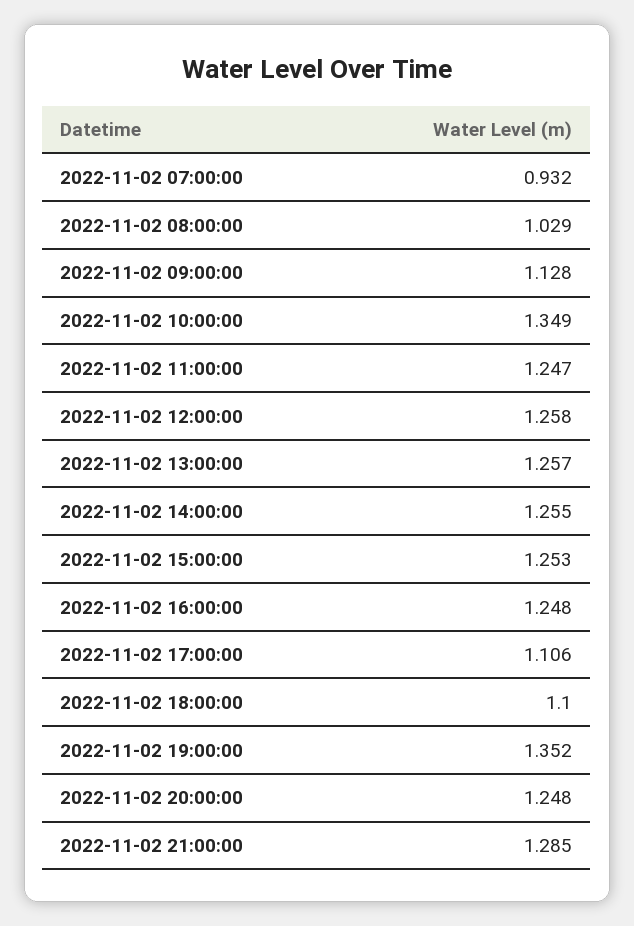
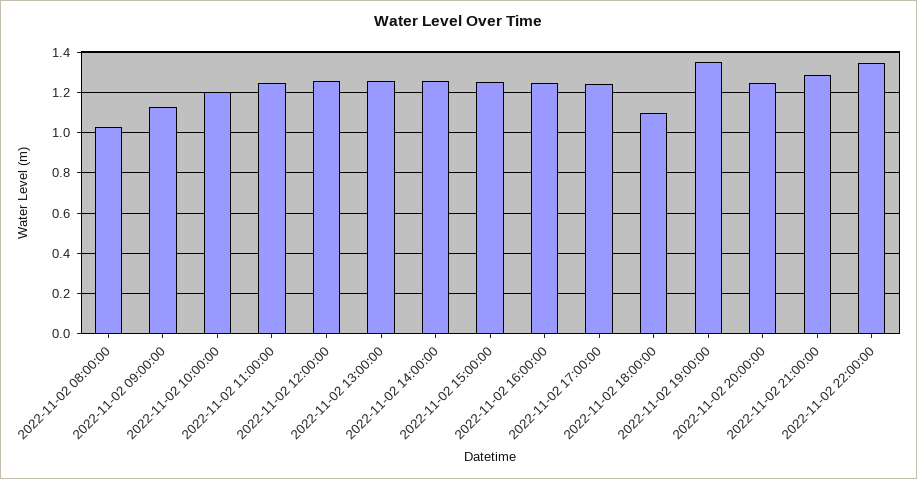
2022-11-02 07:00:00: 0.932 -> none
2022-11-02 10:00:00: 1.349 -> 1.2
2022-11-02 17:00:00: 1.106 -> 1.25
2022-11-02 22:00:00: none -> 1.35

